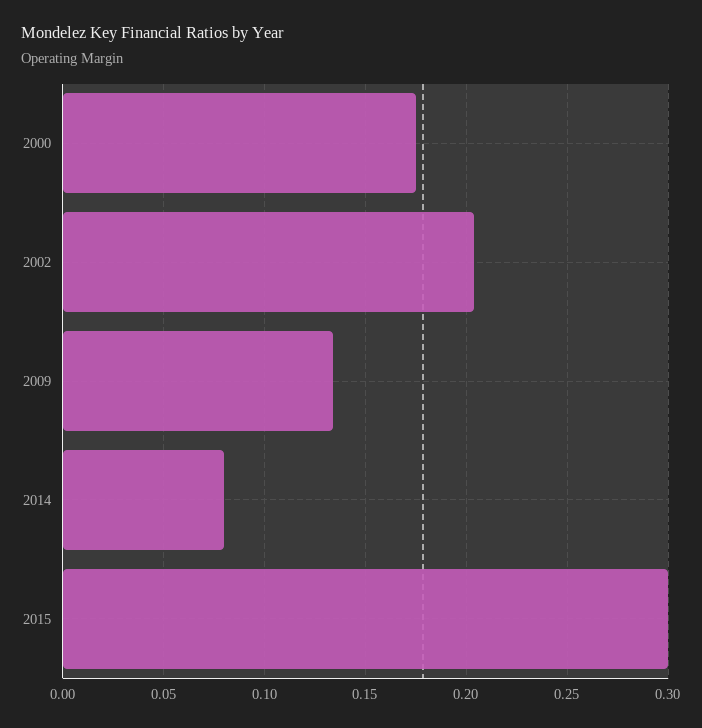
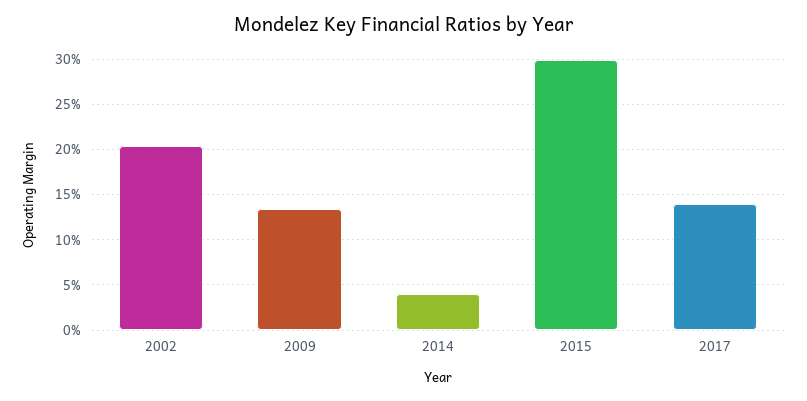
2000: 0.175 -> none
2014: 0.08 -> 0.04
2017: none -> 0.14

